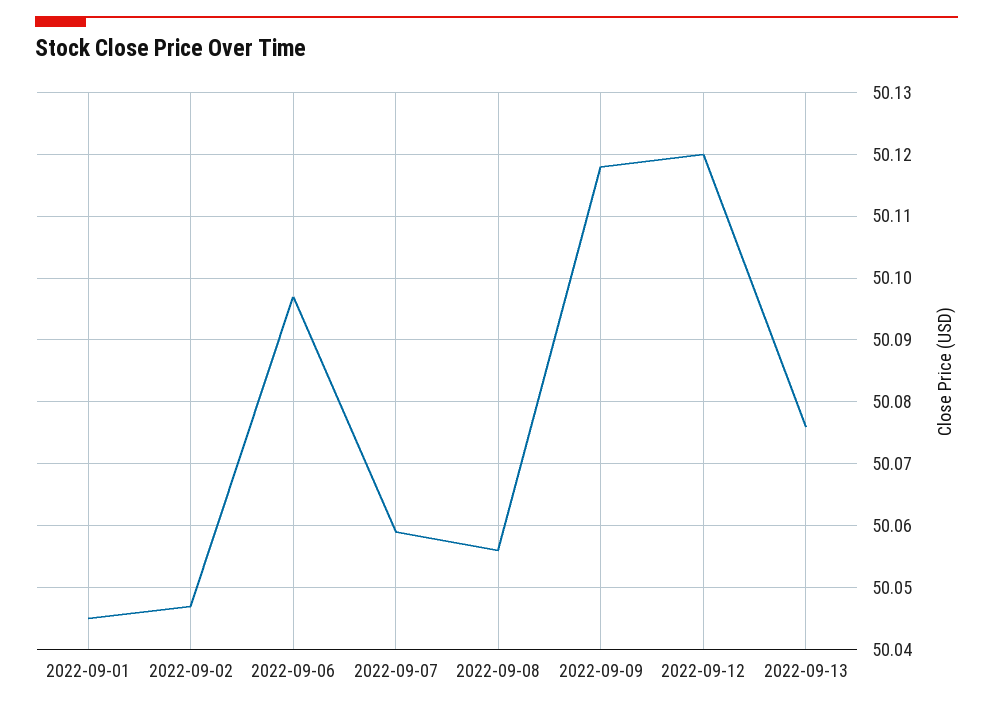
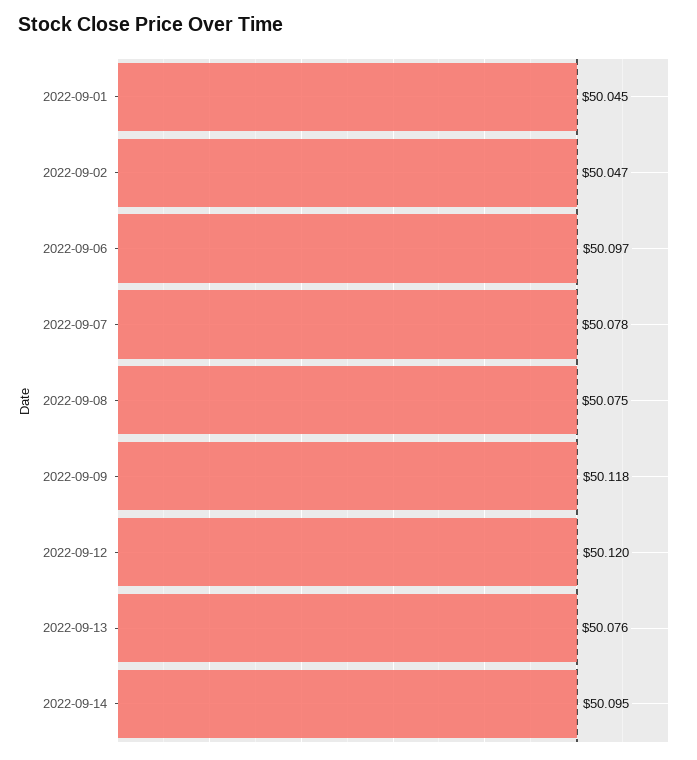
2022-09-07: 50.059 -> 50.078
2022-09-08: 50.056 -> 50.075
2022-09-14: none -> 50.095

